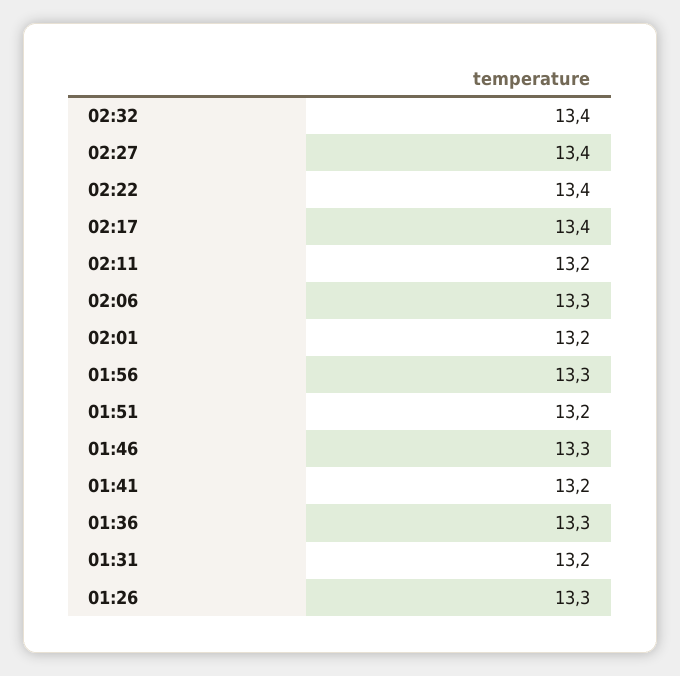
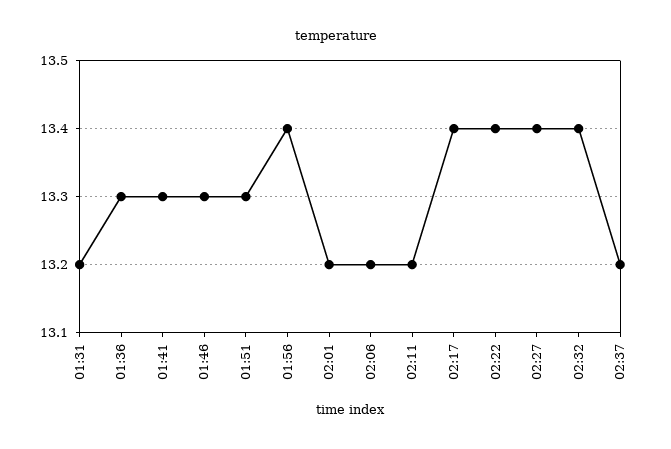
02:06: 13.3 -> 13.2
01:56: 13.3 -> 13.4
01:51: 13.2 -> 13.3
01:41: 13.2 -> 13.3
01:26: 13.3 -> none
02:37: none -> 13.2

